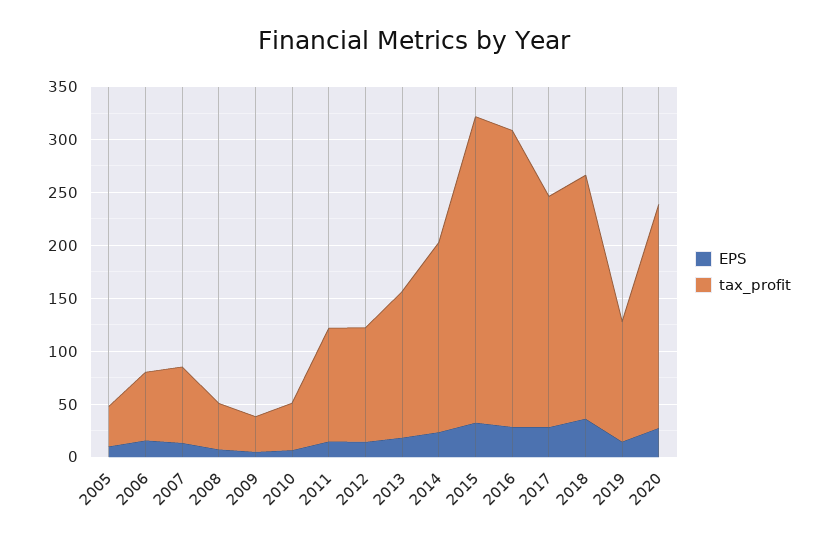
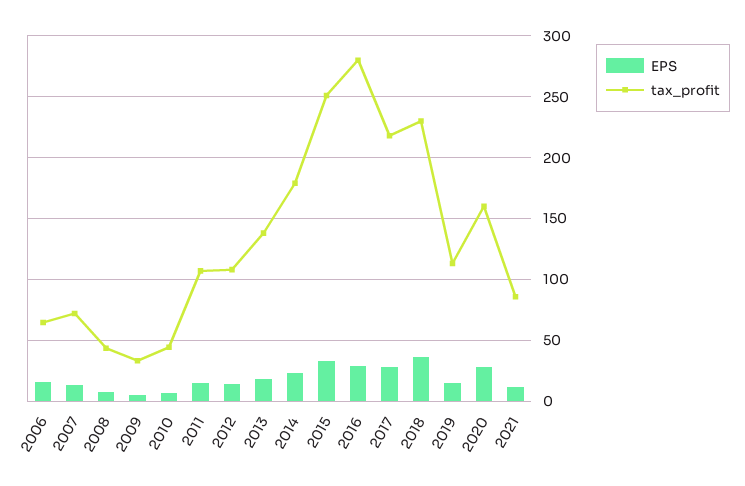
EPS, 2005: 10 -> none
tax_profit, 2005: 40 -> none
tax_profit, 2015: 290 -> 250
tax_profit, 2020: 210 -> 160
EPS, 2021: none -> 10
tax_profit, 2021: none -> 85

